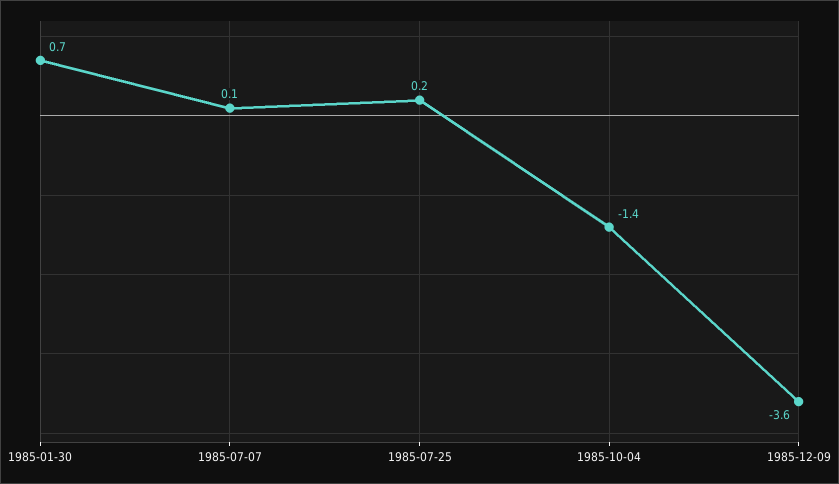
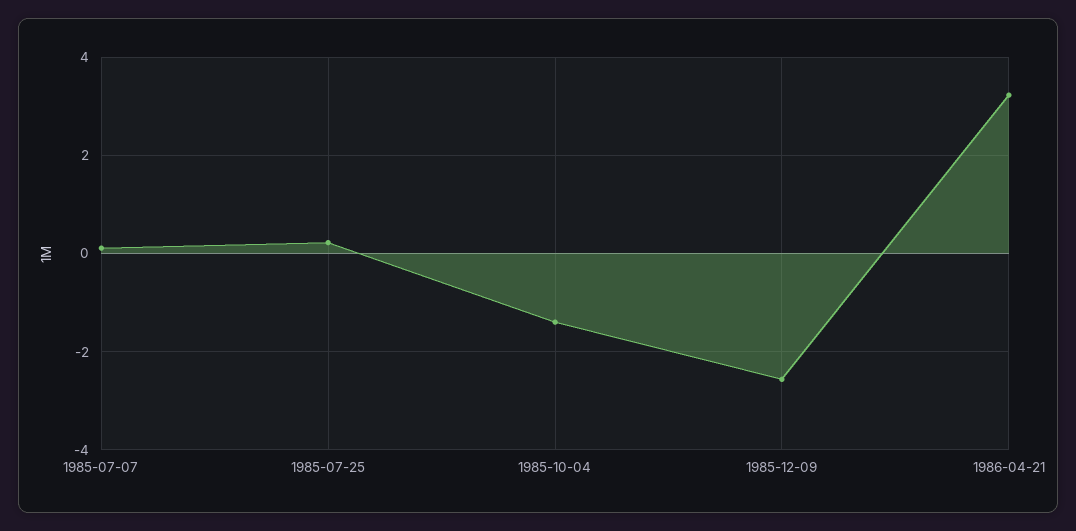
1985-01-30: 0.7 -> none
1985-12-09: -3.6 -> -2.6
1986-04-21: none -> 3.2

